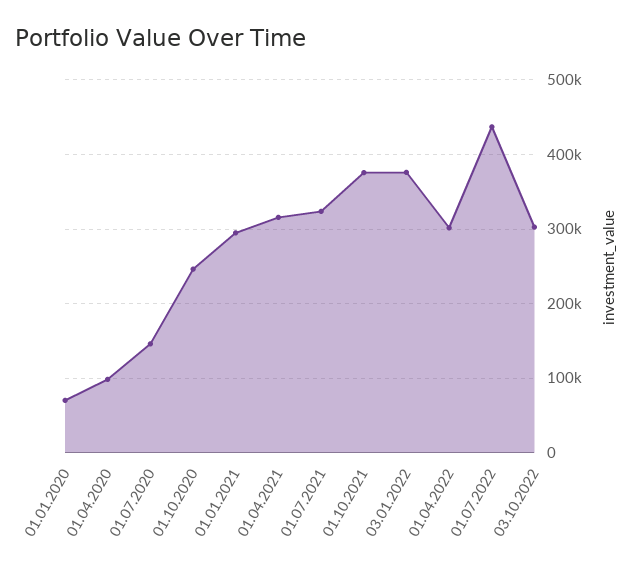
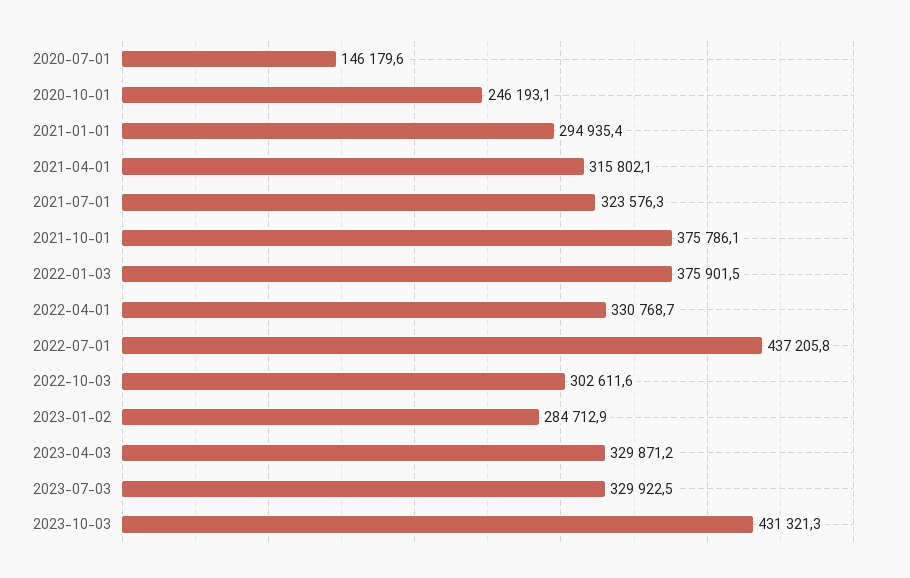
01.01.2020: 70000 -> none
01.04.2020: 100000 -> none
01.04.2022: 300000 -> 330768.7
2023-01-02: none -> 284712.9
2023-04-03: none -> 329871.2
2023-07-03: none -> 329922.5
2023-10-03: none -> 431321.3

